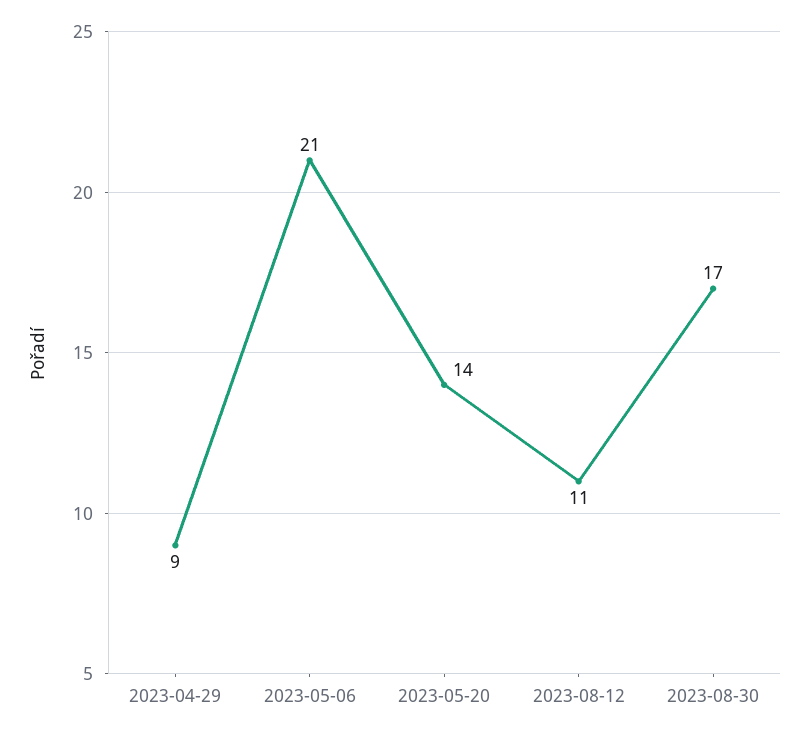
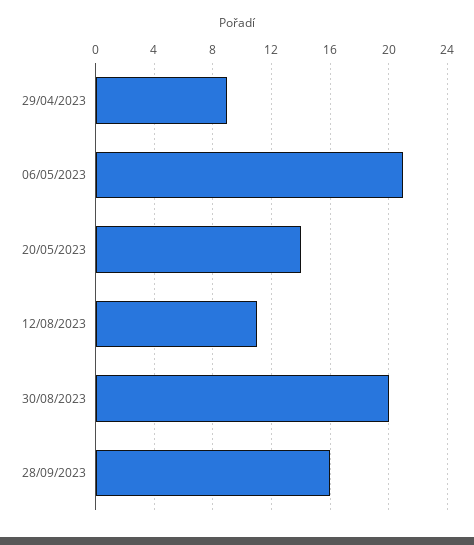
2023-08-30: 17 -> 20
28/09/2023: none -> 16

